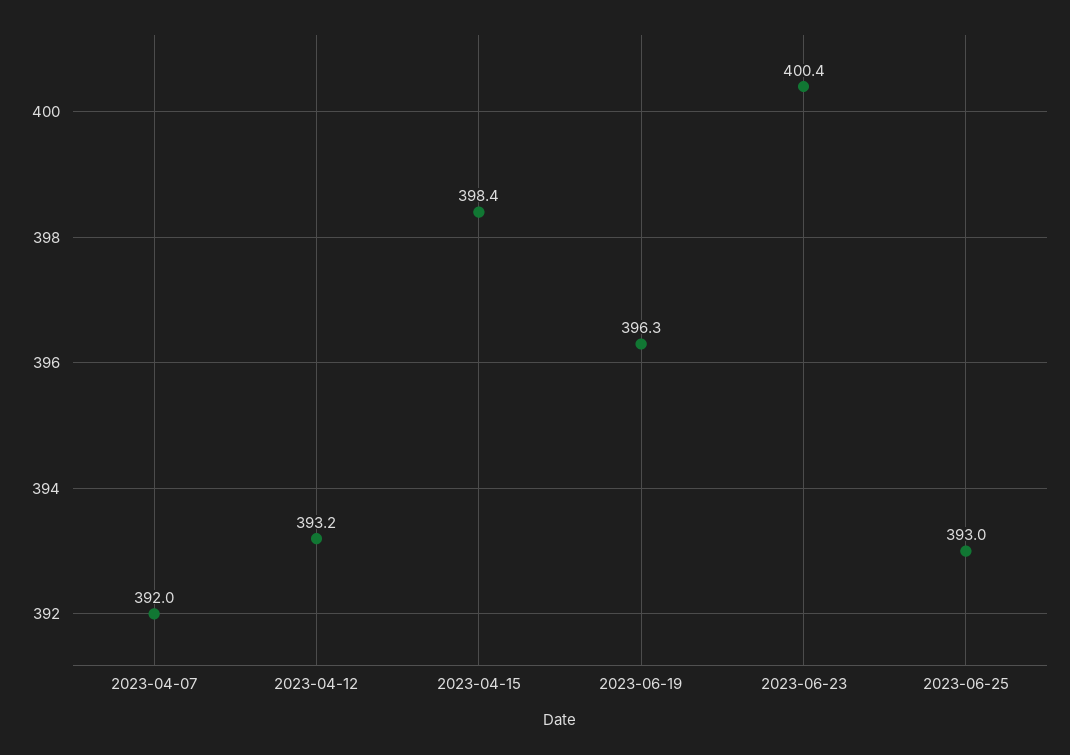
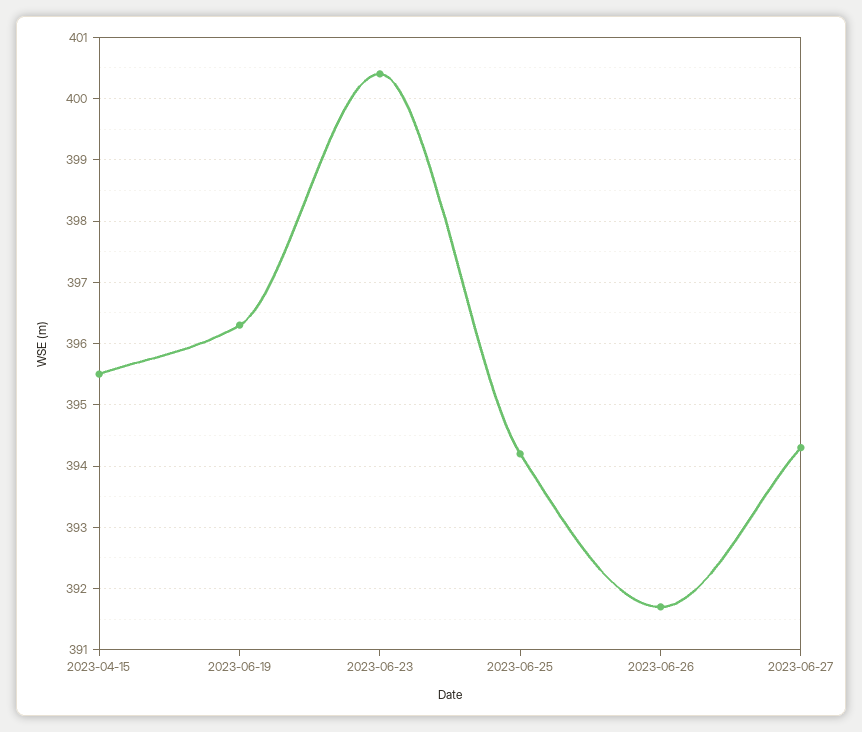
2023-04-07: 392 -> none
2023-04-12: 393.2 -> none
2023-04-15: 398.4 -> 395.5
2023-06-25: 393 -> 394.2
2023-06-26: none -> 391.7
2023-06-27: none -> 394.3

